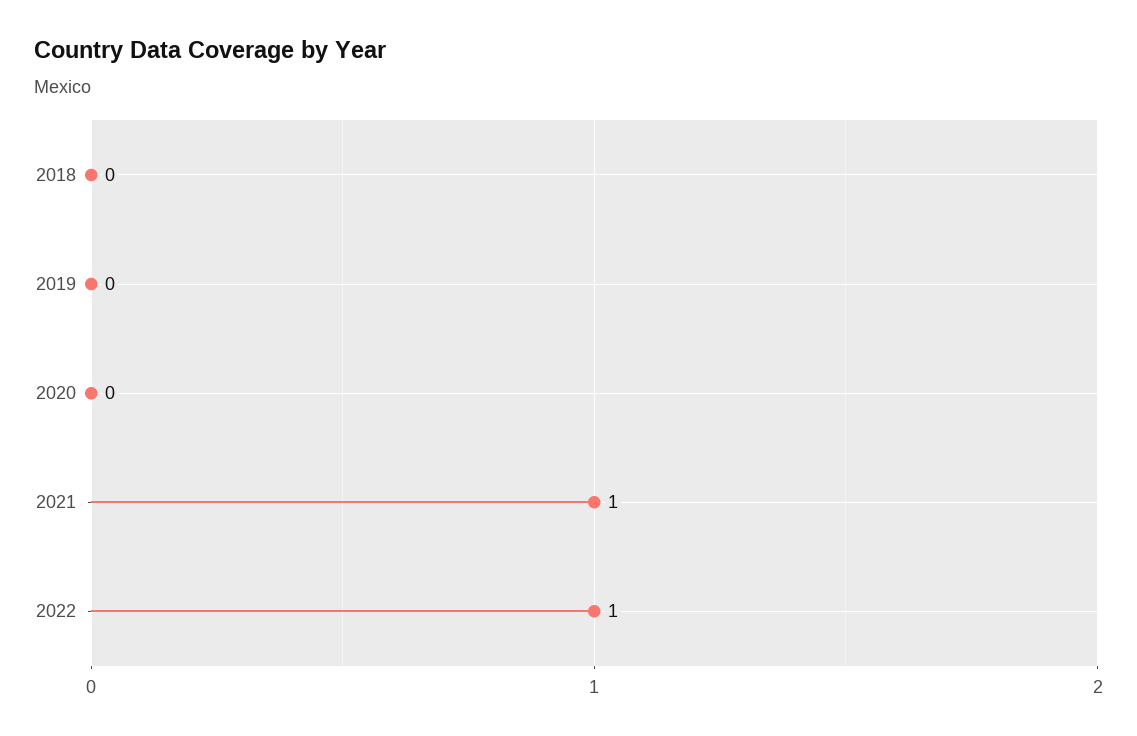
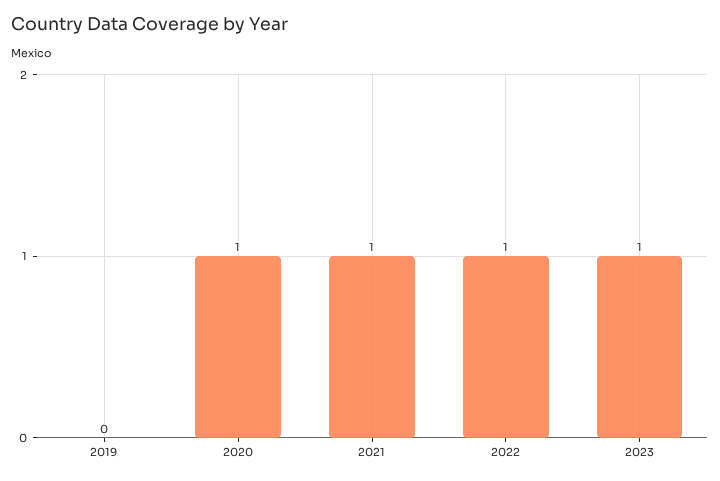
2018: 0 -> none
2020: 0 -> 1
2023: none -> 1

